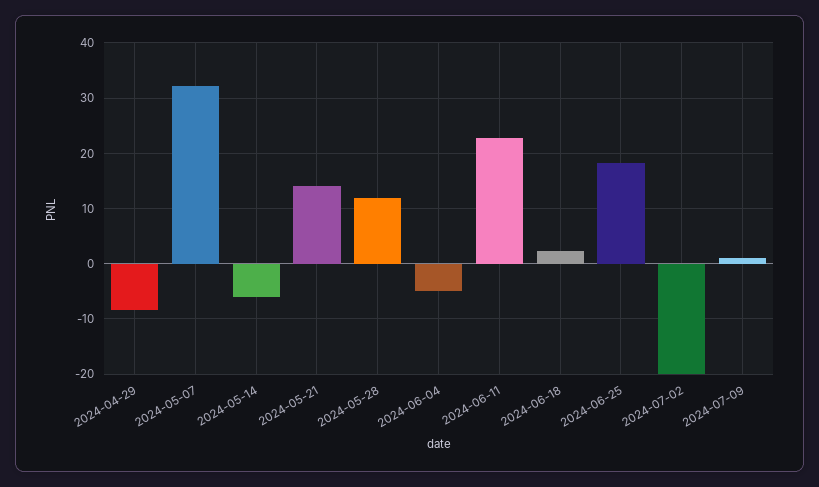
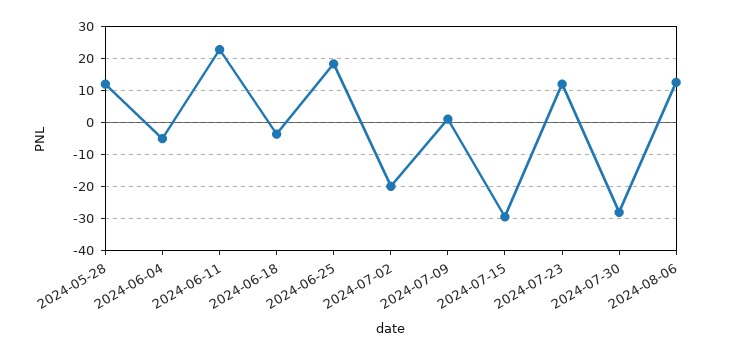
2024-04-29: -8 -> none
2024-05-07: 32 -> none
2024-05-14: -6 -> none
2024-05-21: 14 -> none
2024-06-18: 2 -> -4
2024-07-15: none -> -30
2024-07-23: none -> 12
2024-07-30: none -> -28
2024-08-06: none -> 12

